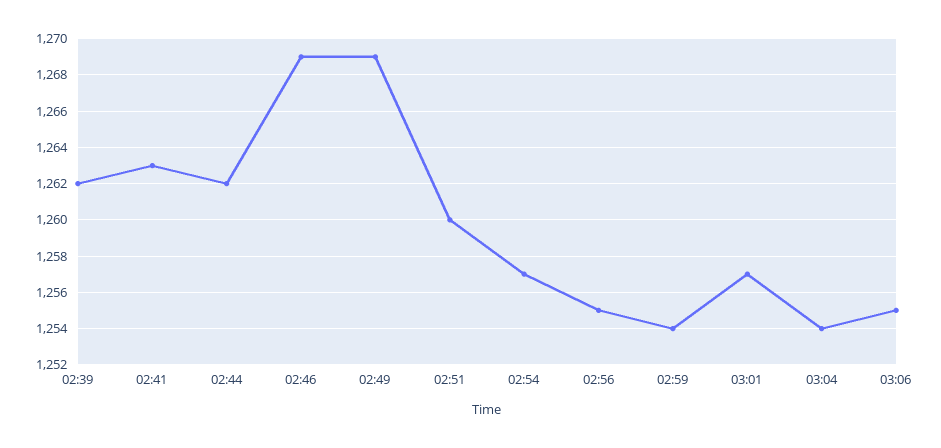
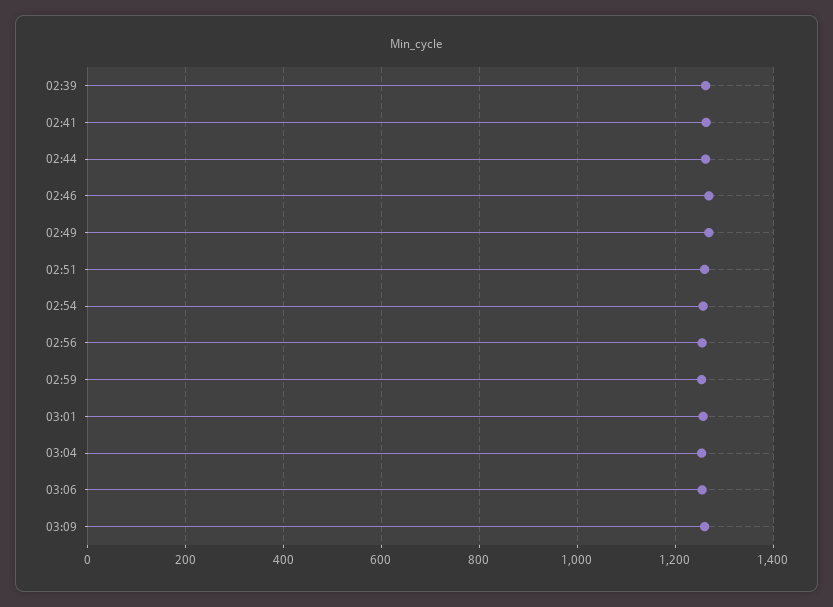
03:09: none -> 1260

